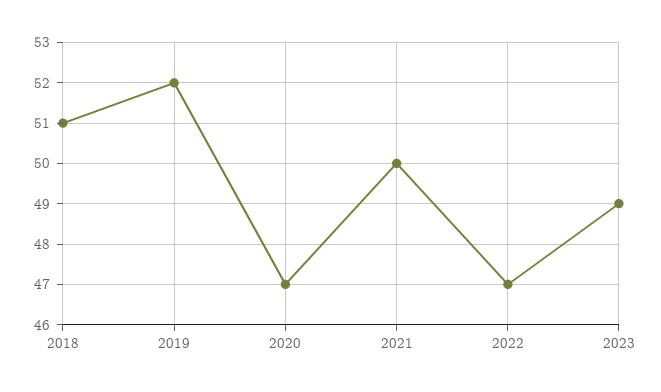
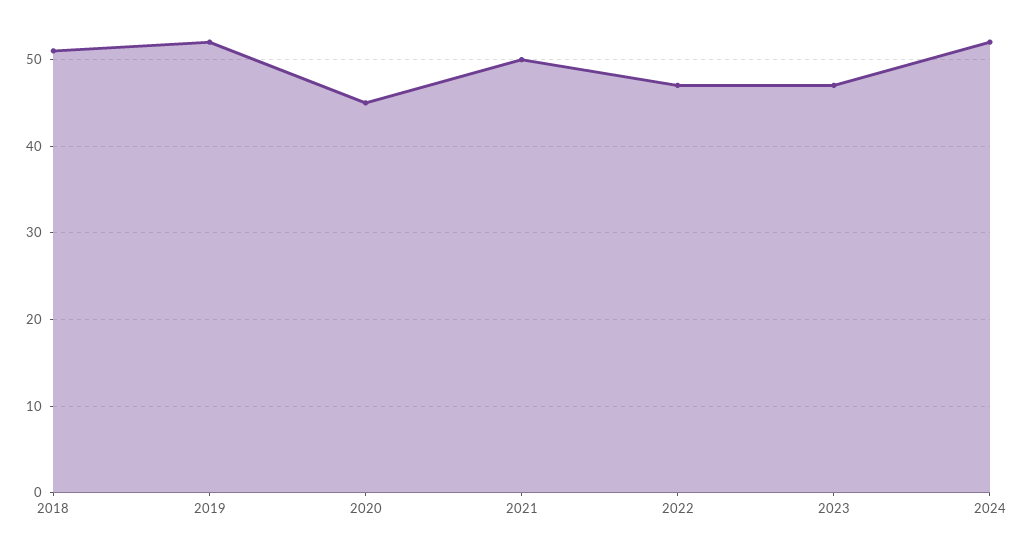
2020: 47 -> 45
2023: 49 -> 47
2024: none -> 52

